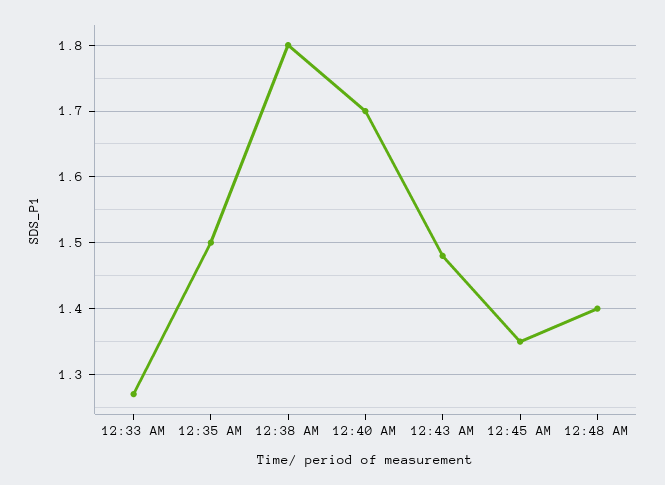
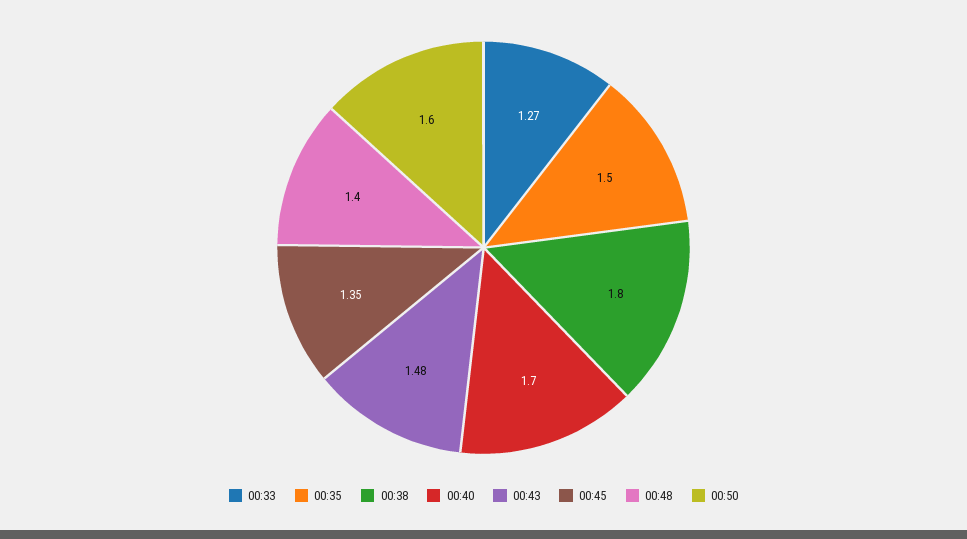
00:50: none -> 1.6

